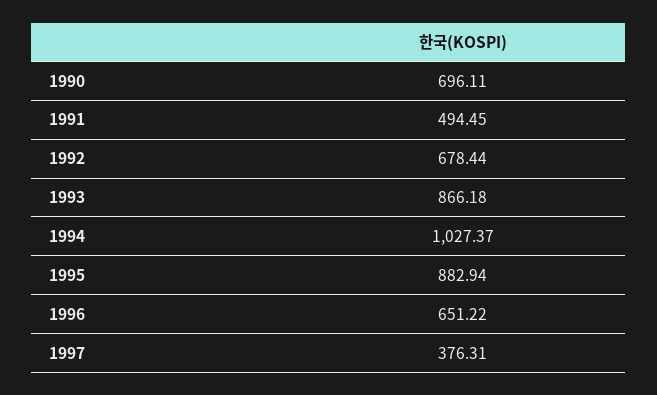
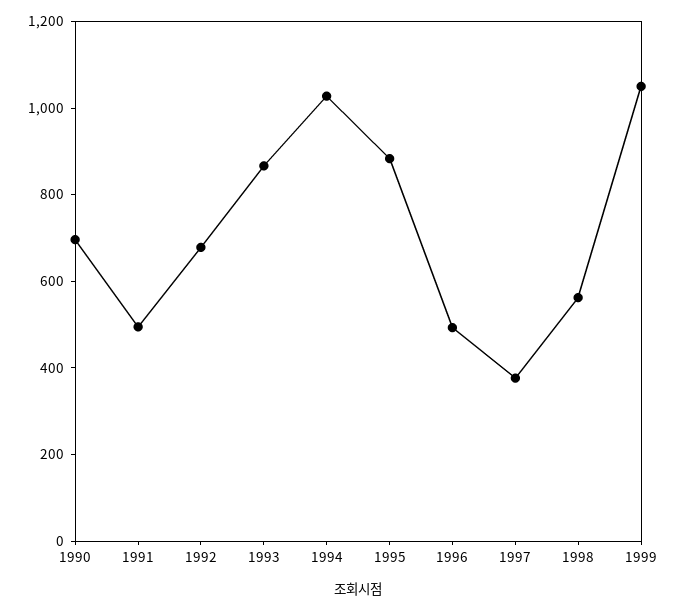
1996: 651.22 -> 500
1998: none -> 550
1999: none -> 1050

